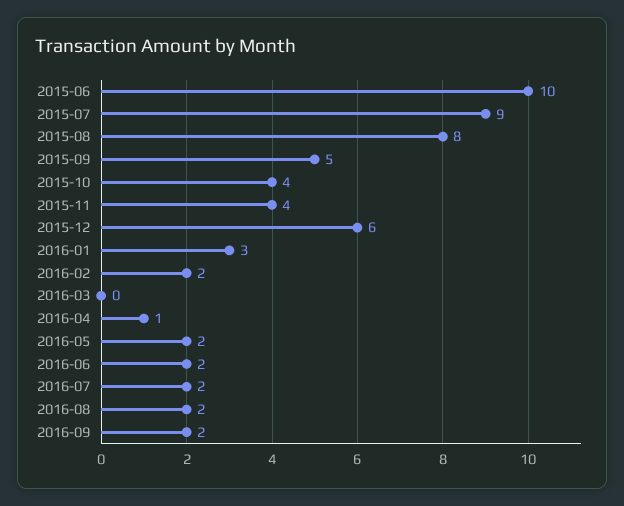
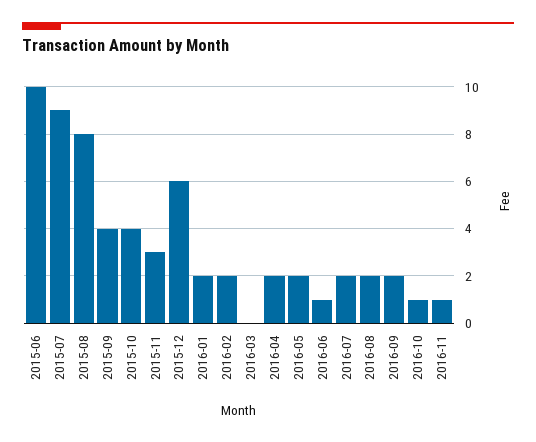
2015-09: 5 -> 4
2015-11: 4 -> 3
2016-01: 3 -> 2
2016-04: 1 -> 2
2016-06: 2 -> 1
2016-10: none -> 1
2016-11: none -> 1

